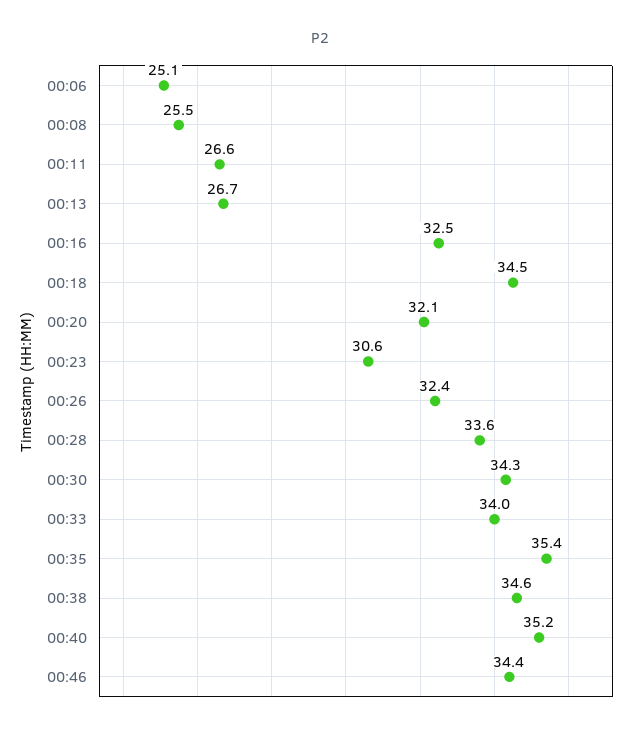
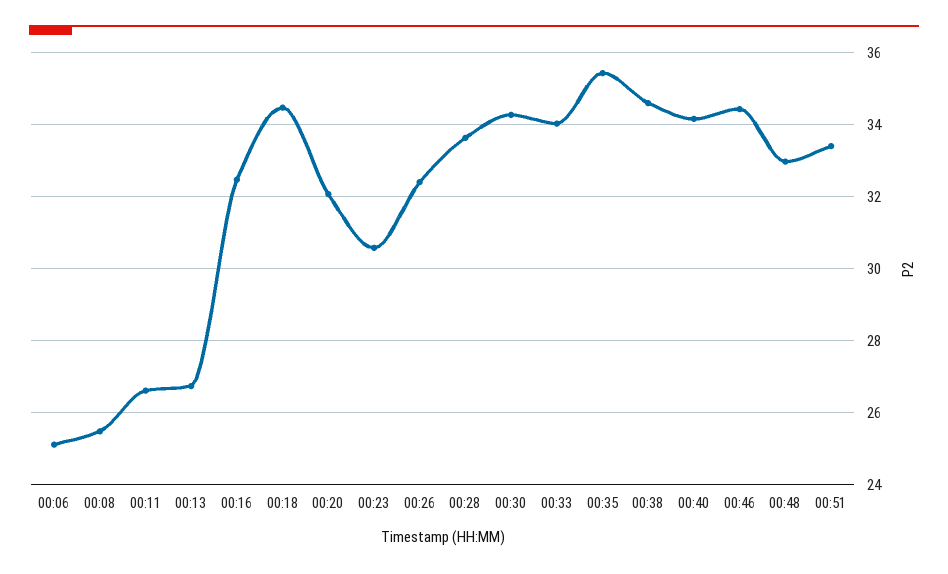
00:40: 35.2 -> 34.2
00:48: none -> 33
00:51: none -> 33.4

